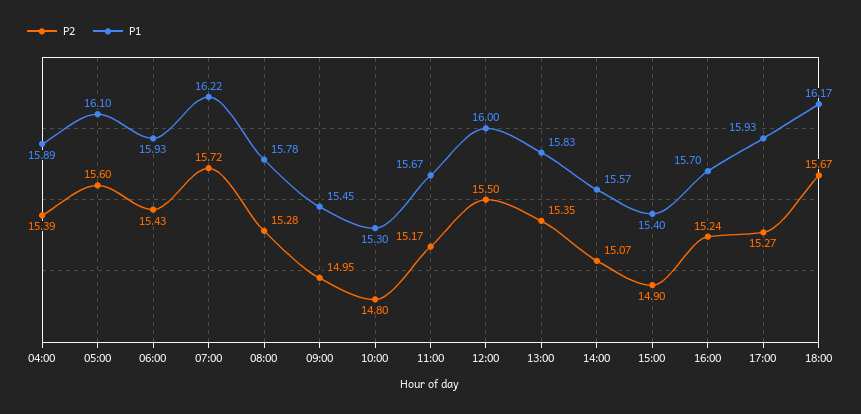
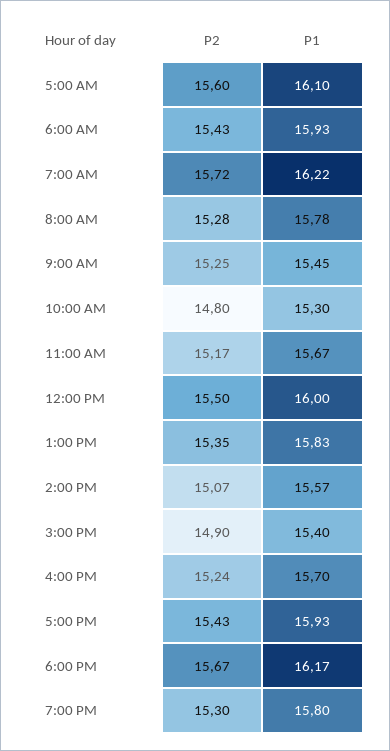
P2, 04:00: 15.39 -> none
P1, 04:00: 15.89 -> none
P2, 09:00: 14.95 -> 15.25
P2, 17:00: 15.27 -> 15.43
P2, 7:00 PM: none -> 15.3
P1, 7:00 PM: none -> 15.8

